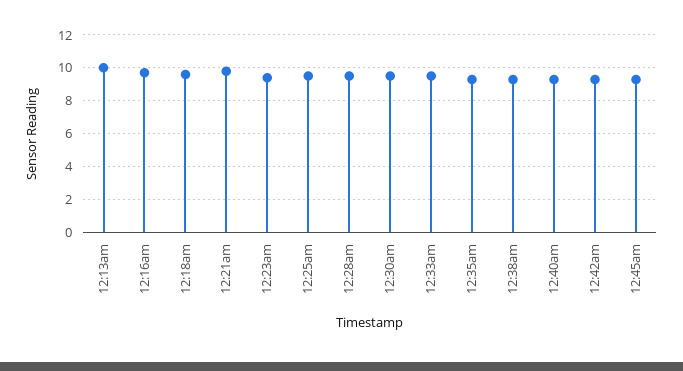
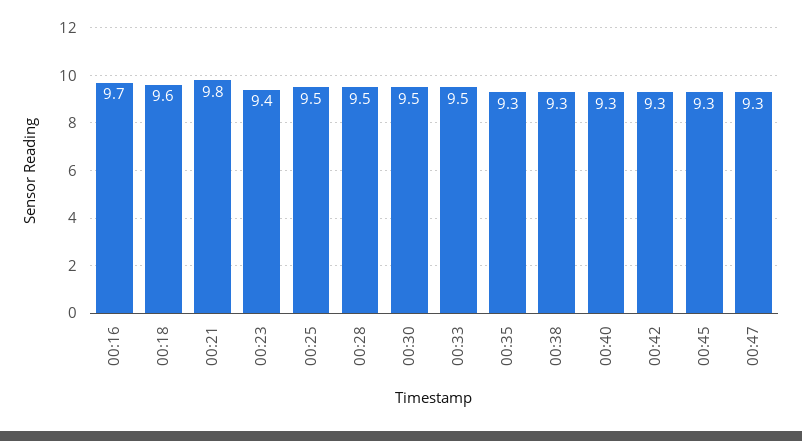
12:13am: 10 -> none
00:47: none -> 9.3

